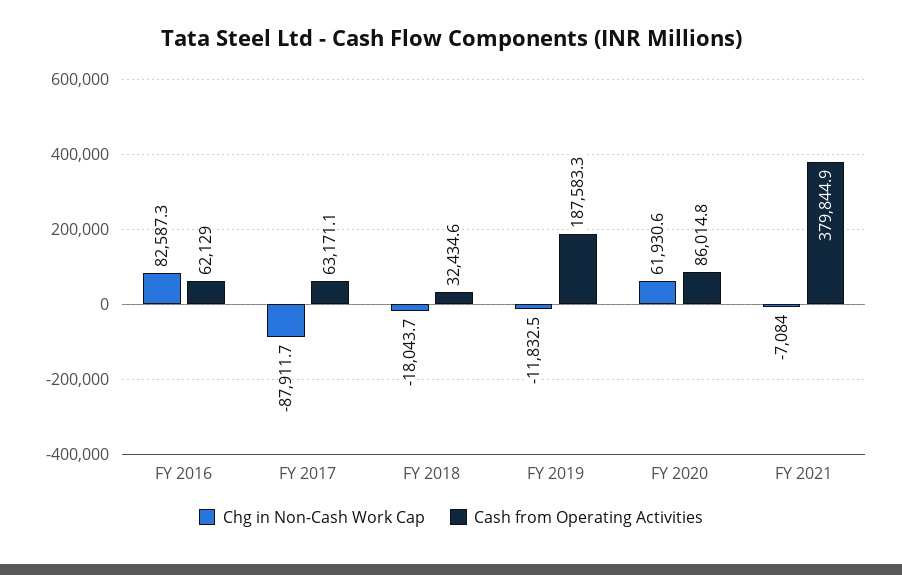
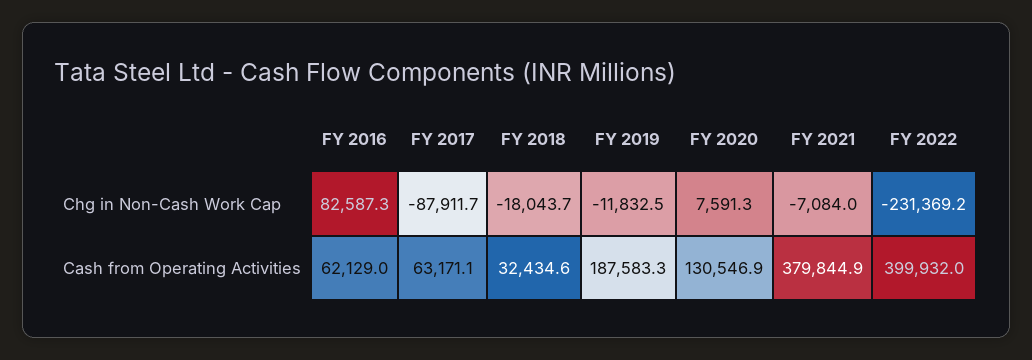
Chg in Non-Cash Work Cap, FY 2020: 61930.6 -> 7591.3
Cash from Operating Activities, FY 2020: 86014.8 -> 130546.9
Chg in Non-Cash Work Cap, FY 2022: none -> -231369.2
Cash from Operating Activities, FY 2022: none -> 399932

